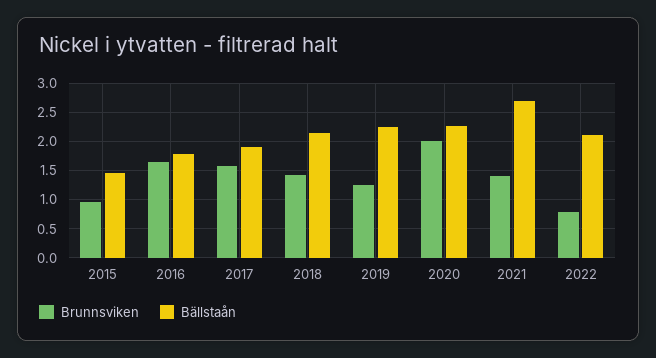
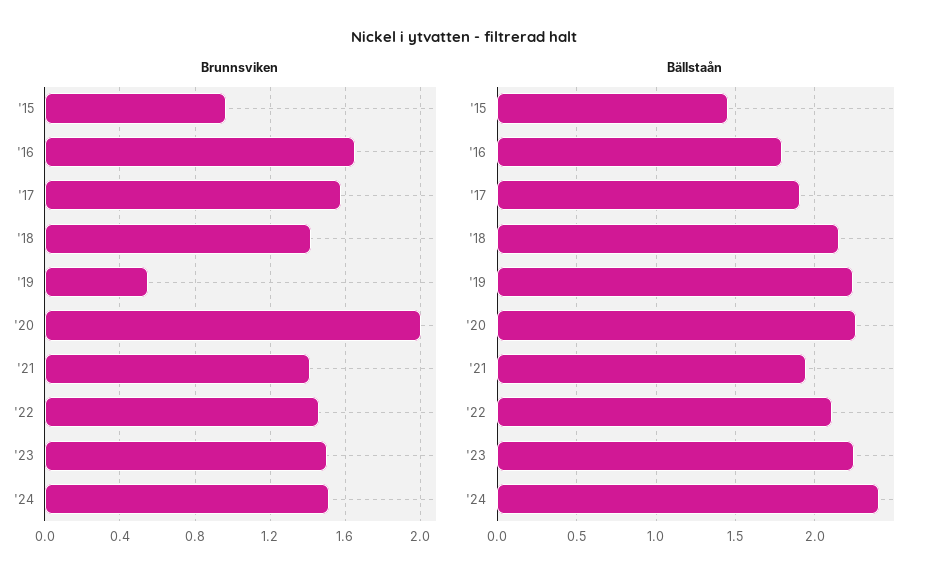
Brunnsviken, 2019: 1.25 -> 0.55
Bällstaån, 2021: 2.75 -> 1.95
Brunnsviken, 2022: 0.75 -> 1.45
Brunnsviken, '23: none -> 1.5
Brunnsviken, '24: none -> 1.5
Bällstaån, '23: none -> 2.25
Bällstaån, '24: none -> 2.4

